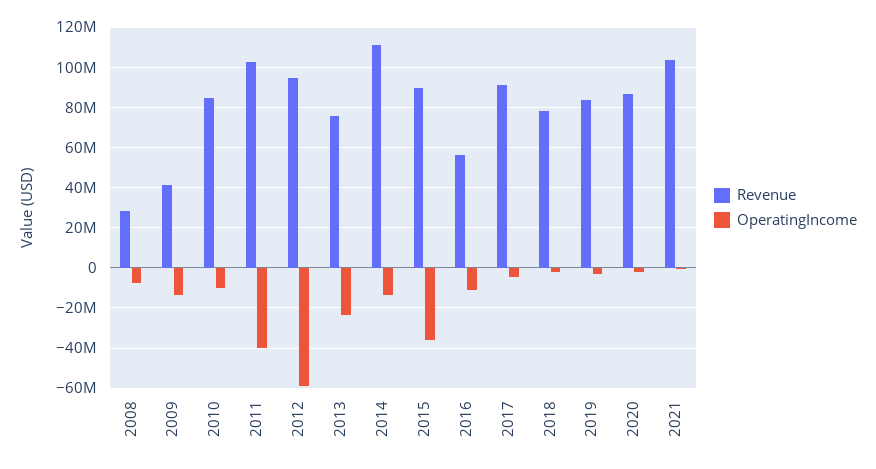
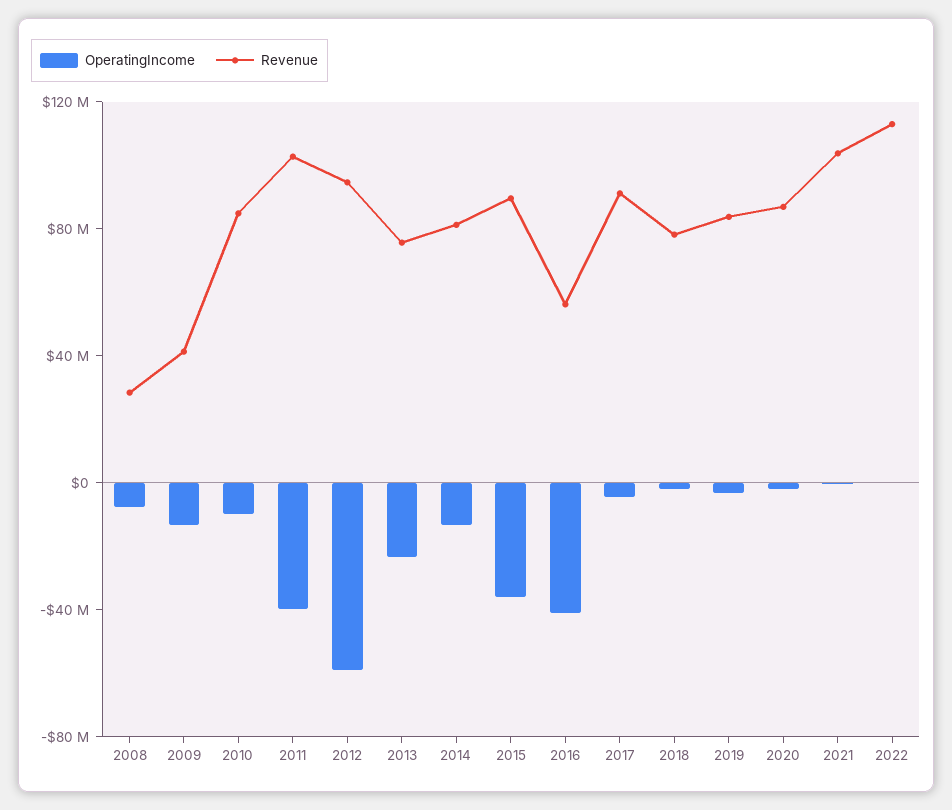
Revenue, 2014: 110000000 -> 80000000
OperatingIncome, 2016: -10000000 -> -40000000
OperatingIncome, 2022: none -> 0
Revenue, 2022: none -> 110000000

